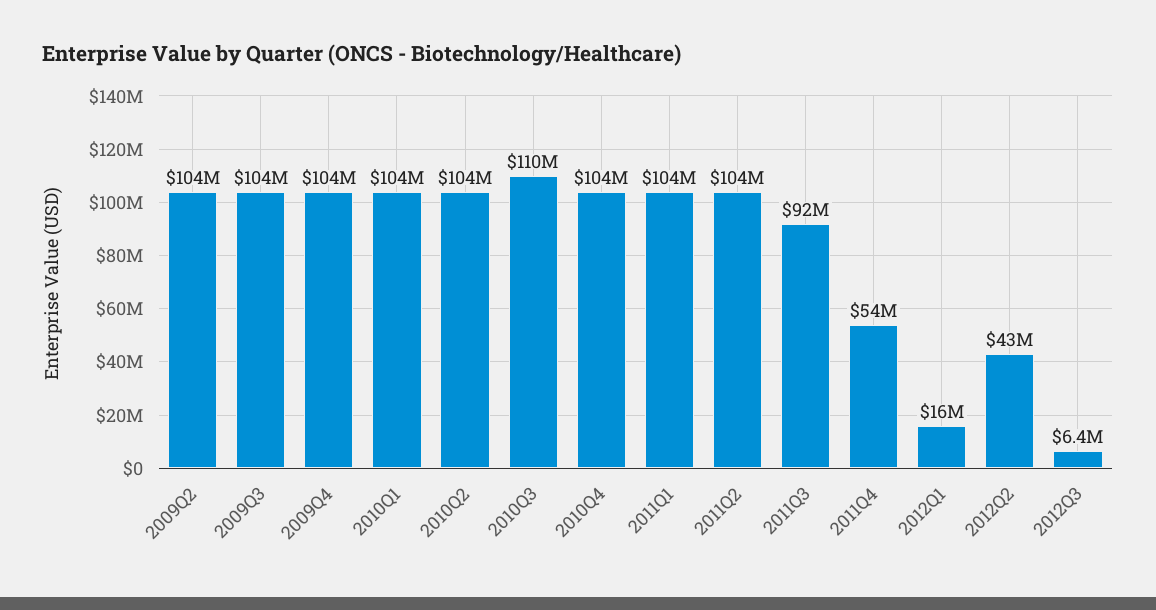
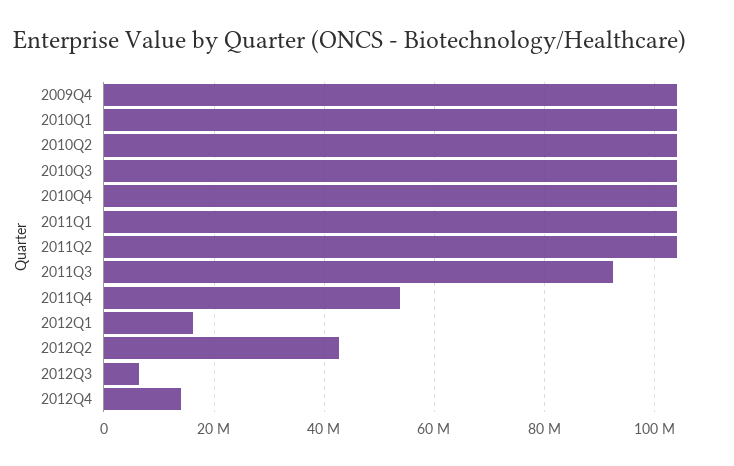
2009Q2: 104000000 -> none
2009Q3: 104000000 -> none
2010Q3: 110000000 -> 104000000
2012Q4: none -> 14000000

